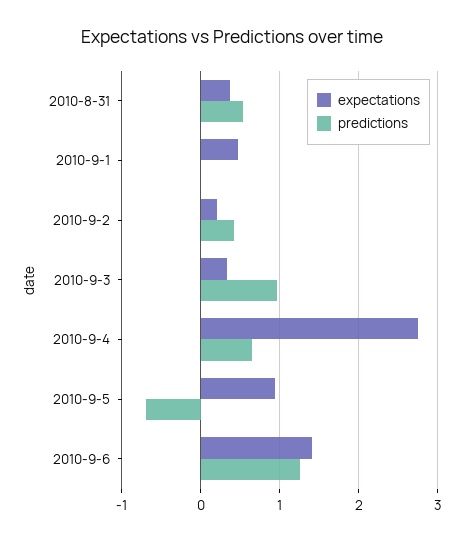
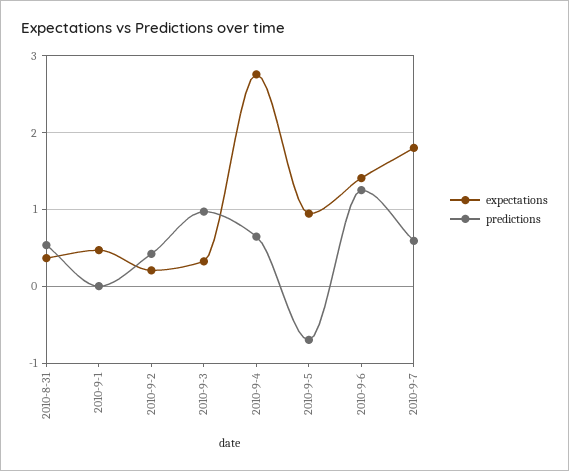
expectations, 2010-9-7: none -> 1.8
predictions, 2010-9-7: none -> 0.6

